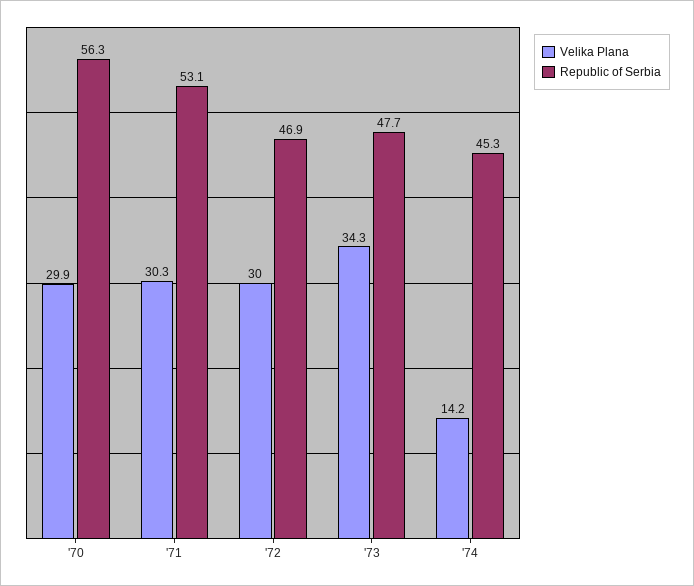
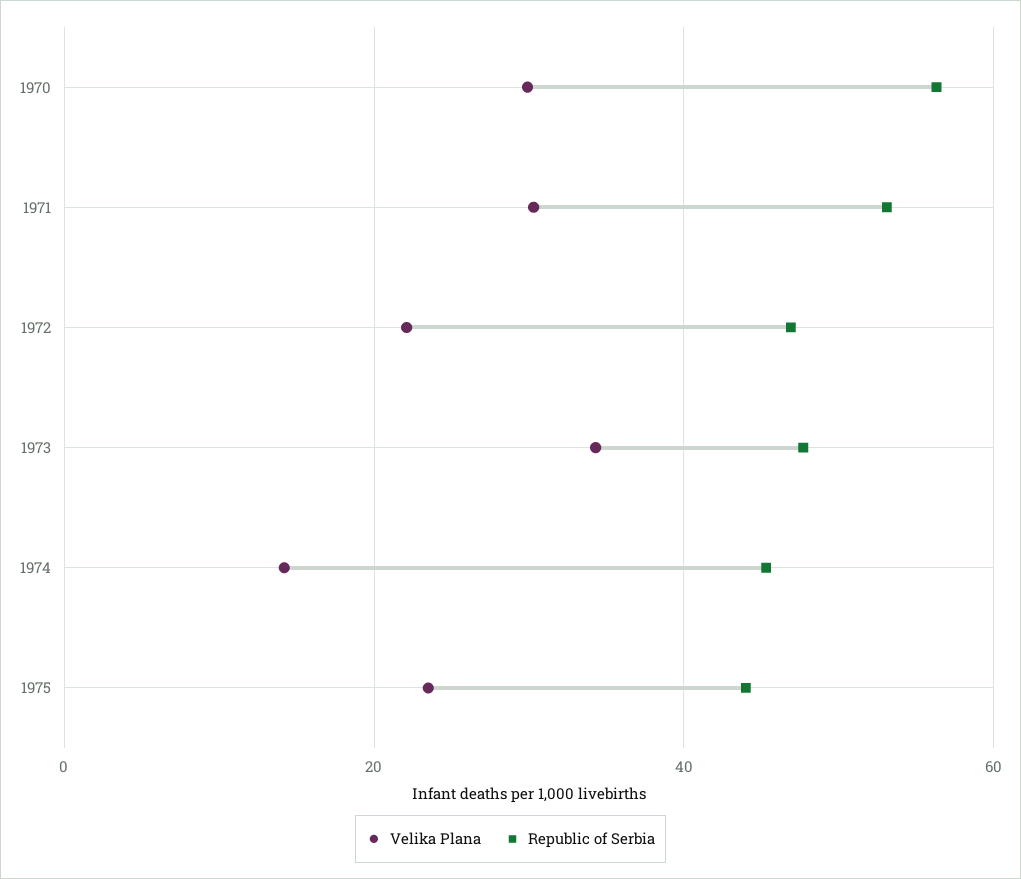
Velika Plana, '72: 30 -> 22
Velika Plana, 1975: none -> 24
Republic of Serbia, 1975: none -> 44

